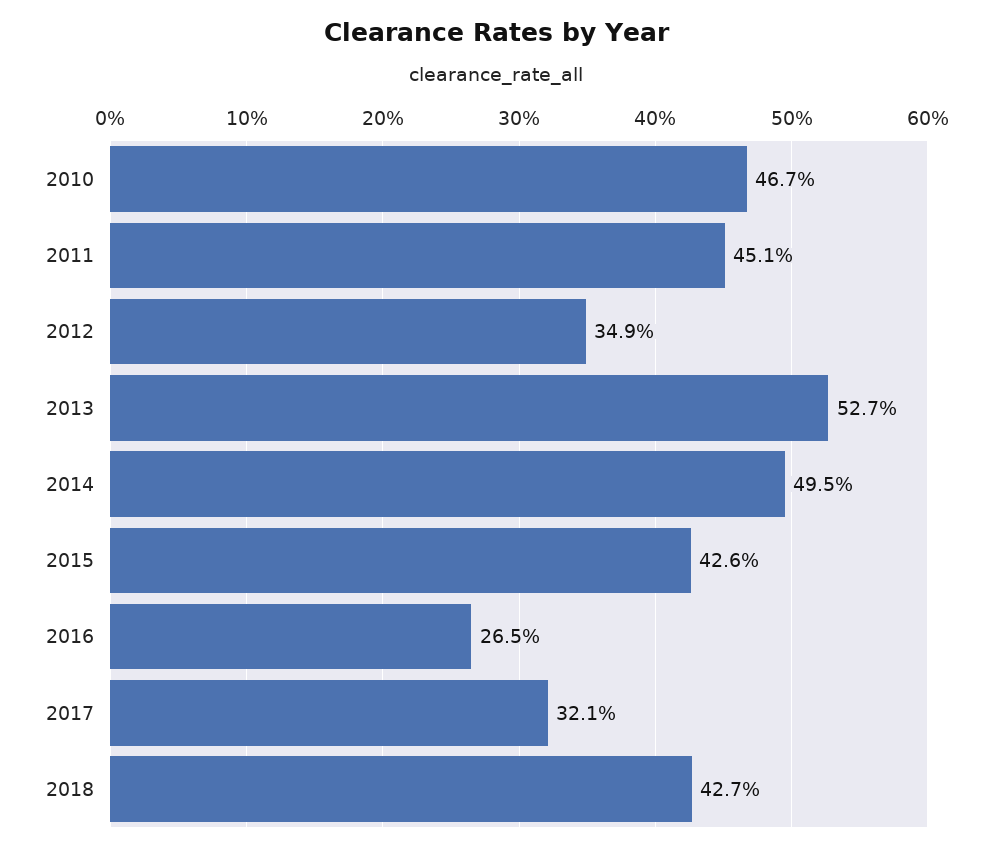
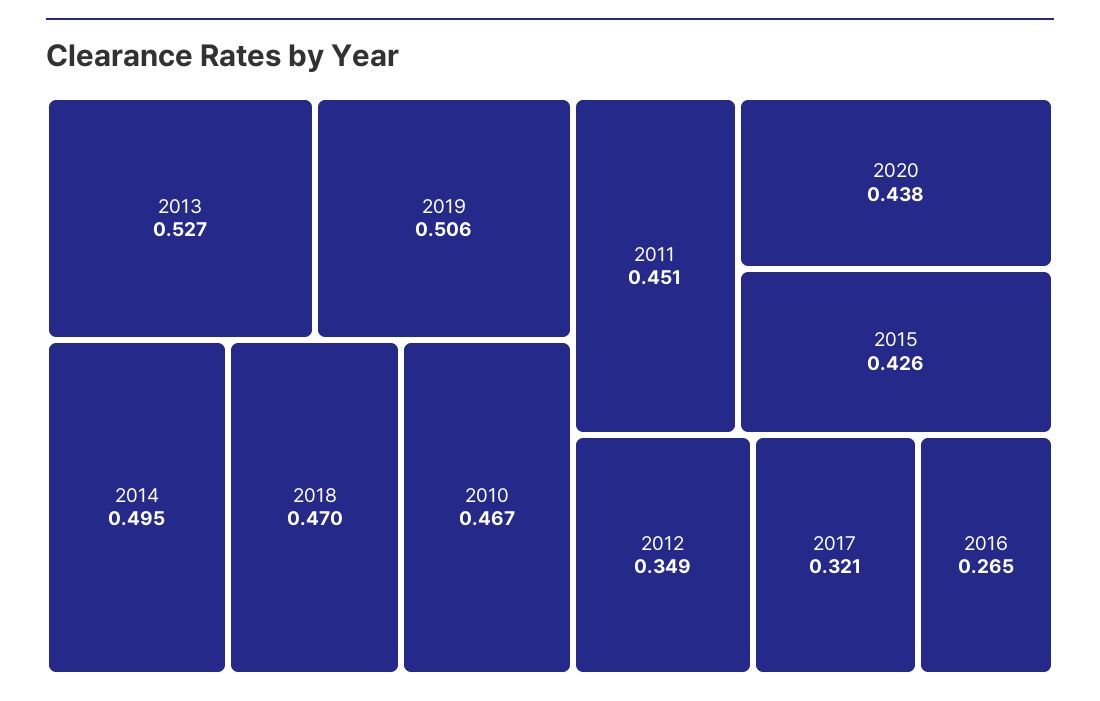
2018: 0.427 -> 0.47
2019: none -> 0.506
2020: none -> 0.438

